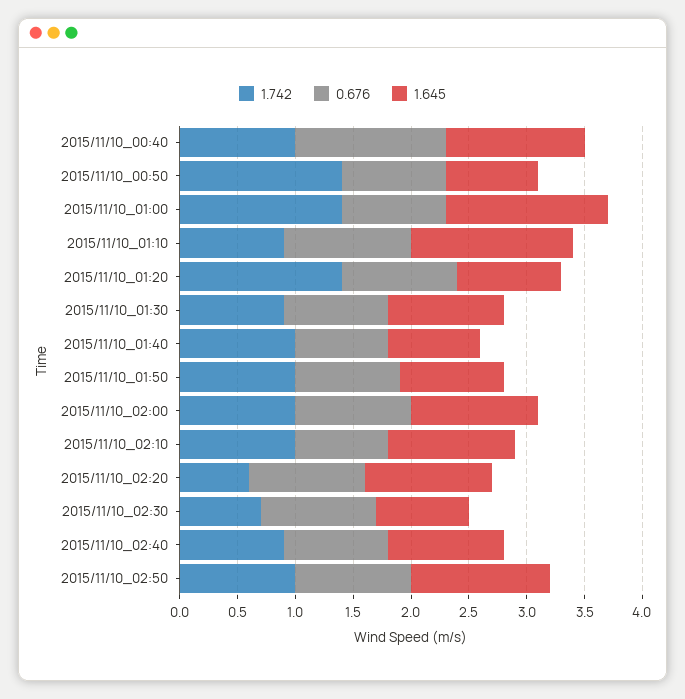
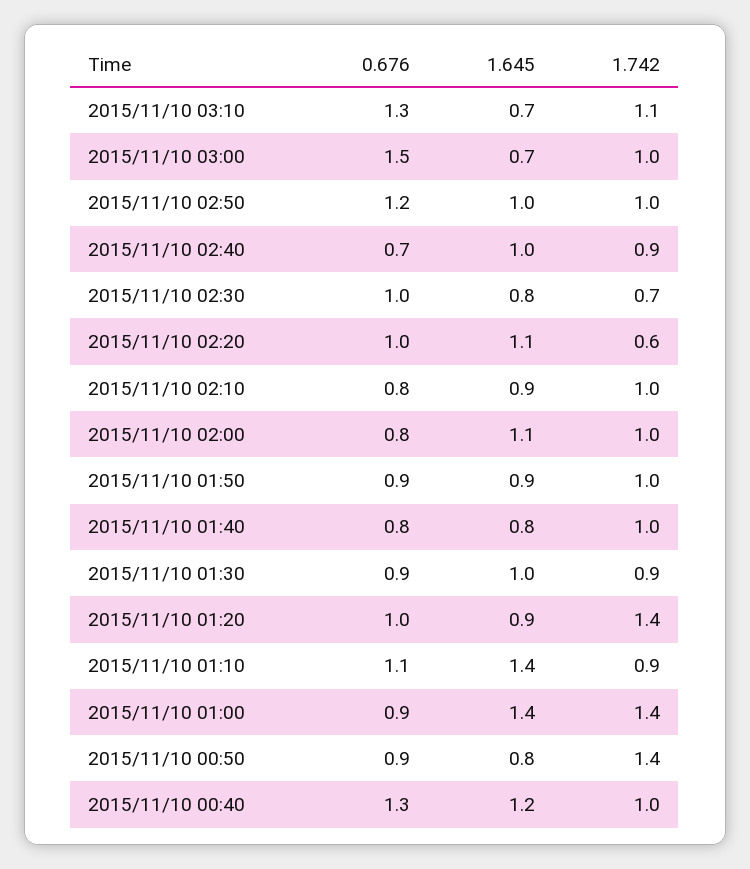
0.676, 2015/11/10_02:00: 1 -> 0.8
1.645, 2015/11/10_02:10: 1.1 -> 0.9
0.676, 2015/11/10_02:40: 0.9 -> 0.7
0.676, 2015/11/10_02:50: 1 -> 1.2
1.645, 2015/11/10_02:50: 1.2 -> 1
0.676, 2015/11/10 03:10: none -> 1.3
1.645, 2015/11/10 03:10: none -> 0.7
1.742, 2015/11/10 03:10: none -> 1.1
0.676, 2015/11/10 03:00: none -> 1.5
1.645, 2015/11/10 03:00: none -> 0.7
1.742, 2015/11/10 03:00: none -> 1

